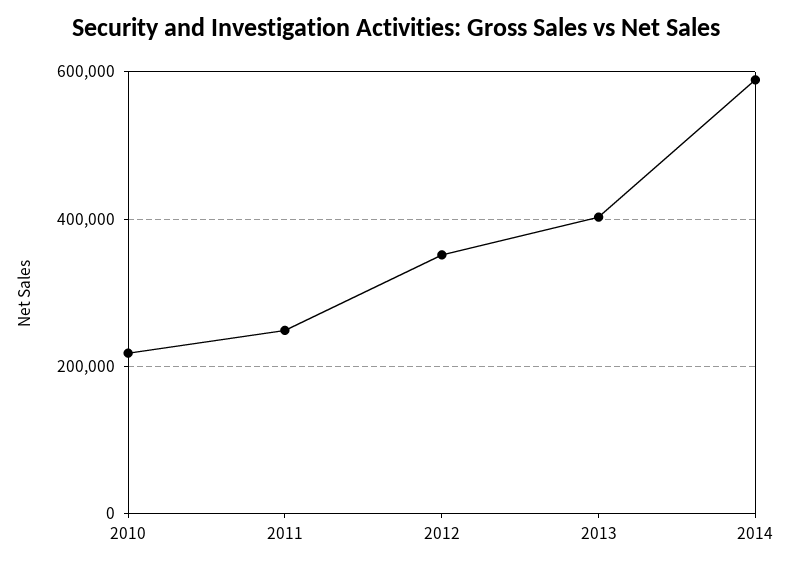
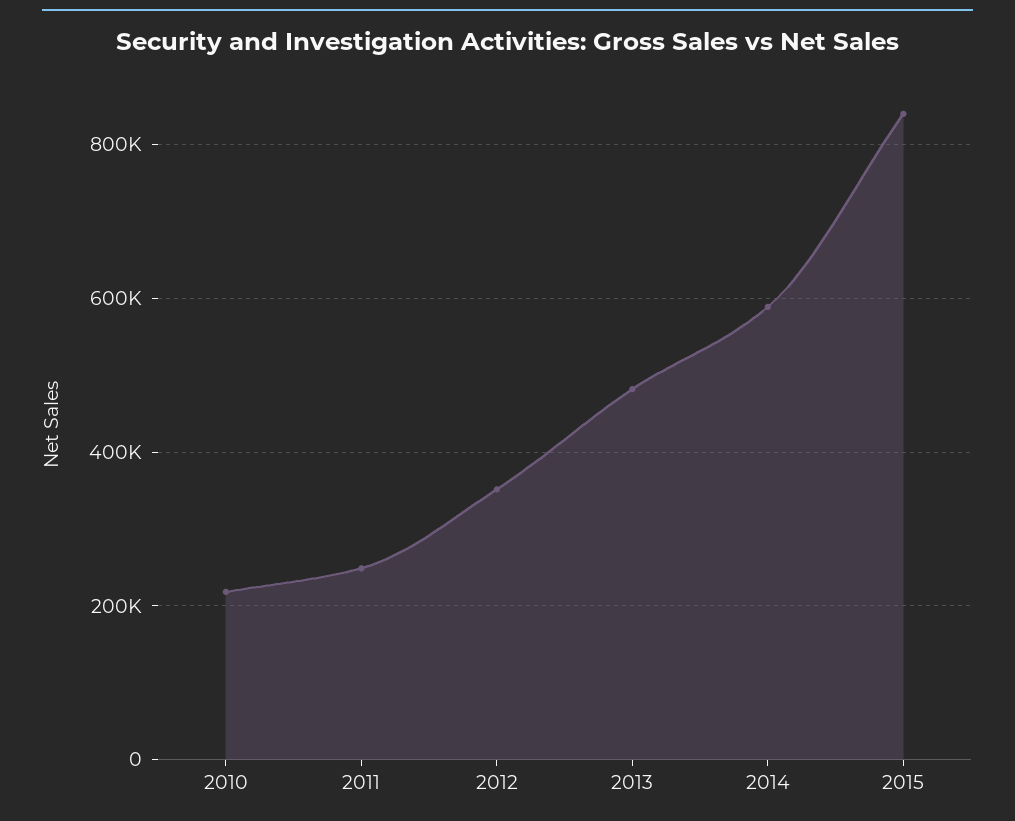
2013: 400000 -> 480000
2015: none -> 840000

